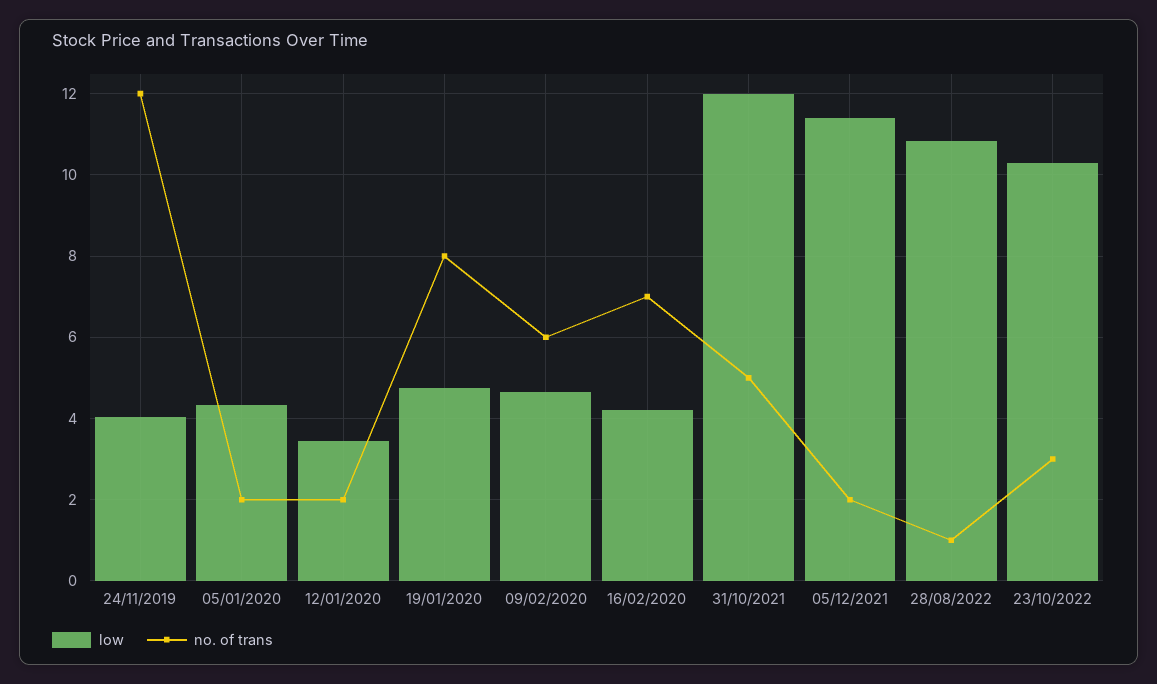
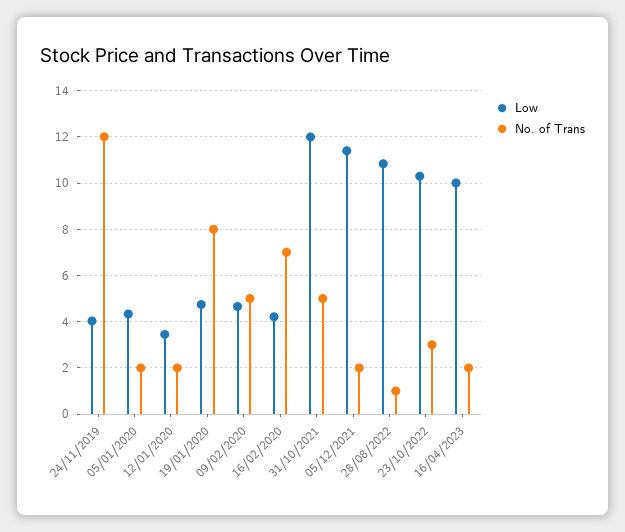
no. of trans, 09/02/2020: 6 -> 5
low, 16/04/2023: none -> 10
no. of trans, 16/04/2023: none -> 2

